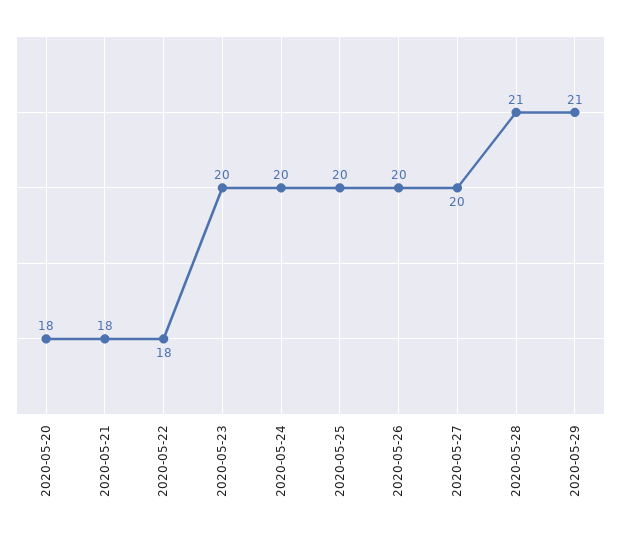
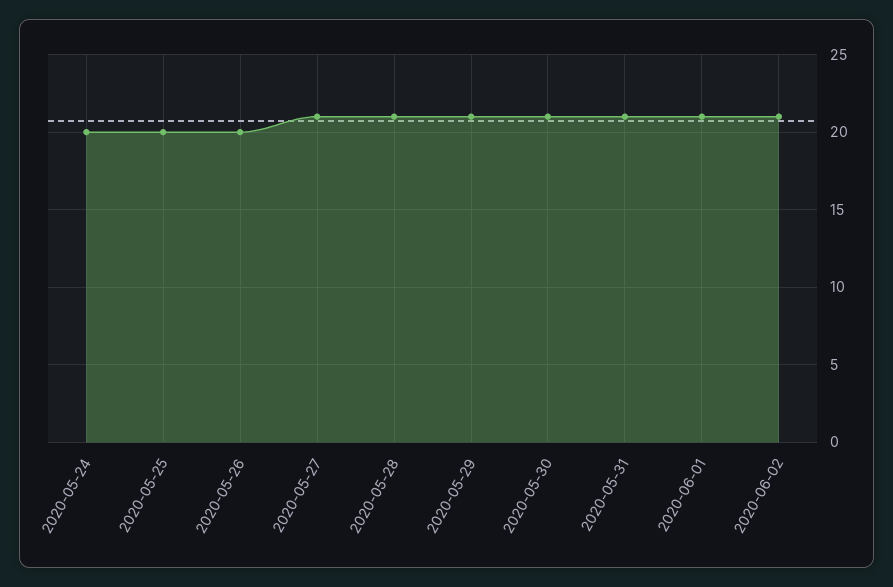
2020-05-20: 18 -> none
2020-05-21: 18 -> none
2020-05-22: 18 -> none
2020-05-23: 20 -> none
2020-05-27: 20 -> 21
2020-05-30: none -> 21
2020-05-31: none -> 21
2020-06-01: none -> 21
2020-06-02: none -> 21

